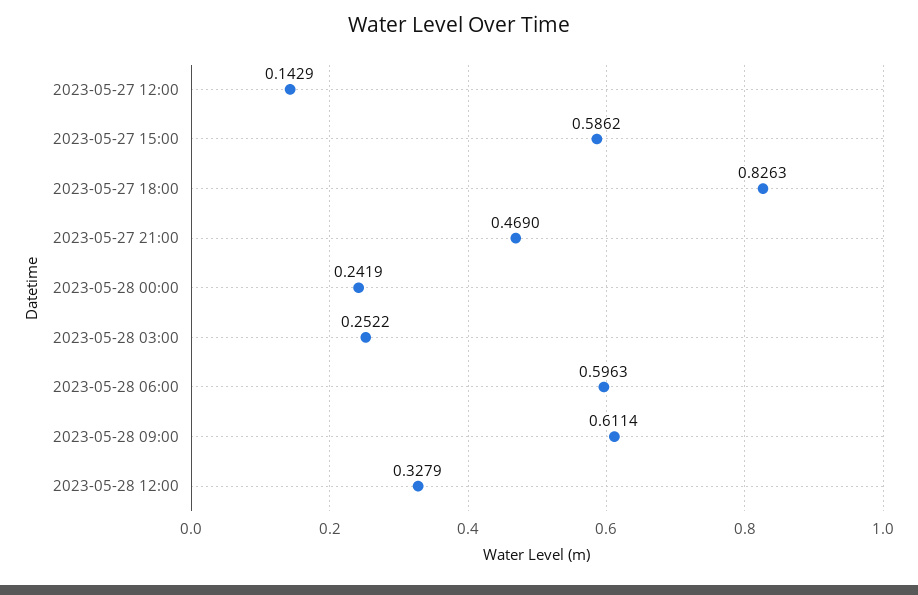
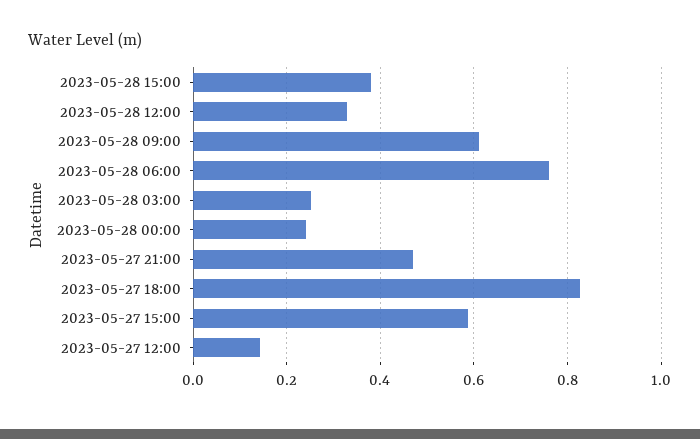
2023-05-28 06:00: 0.5963 -> 0.76
2023-05-28 15:00: none -> 0.38

